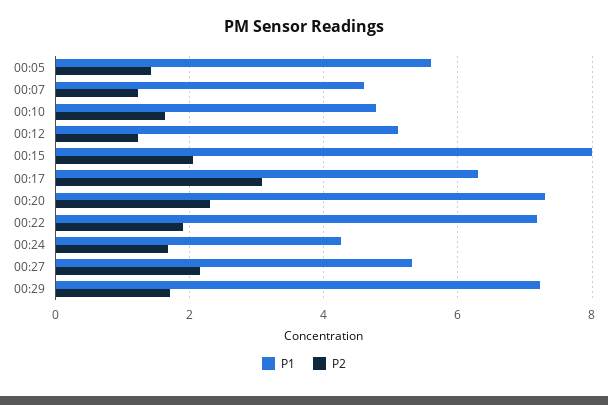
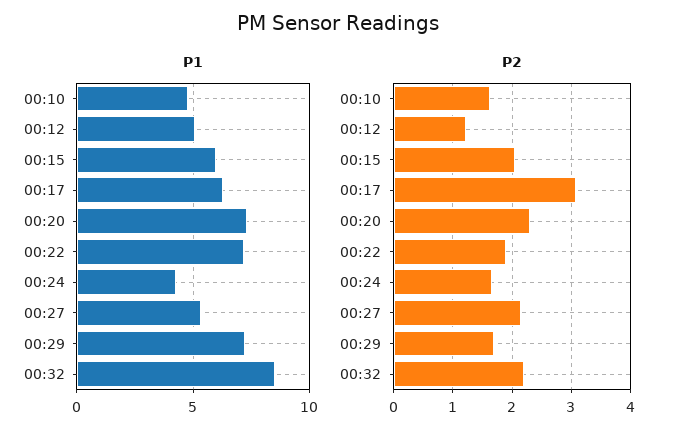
P1, 00:05: 5.6 -> none
P2, 00:05: 1.4 -> none
P1, 00:07: 4.6 -> none
P2, 00:07: 1.2 -> none
P1, 00:15: 8 -> 6
P1, 00:32: none -> 8.5
P2, 00:32: none -> 2.2

